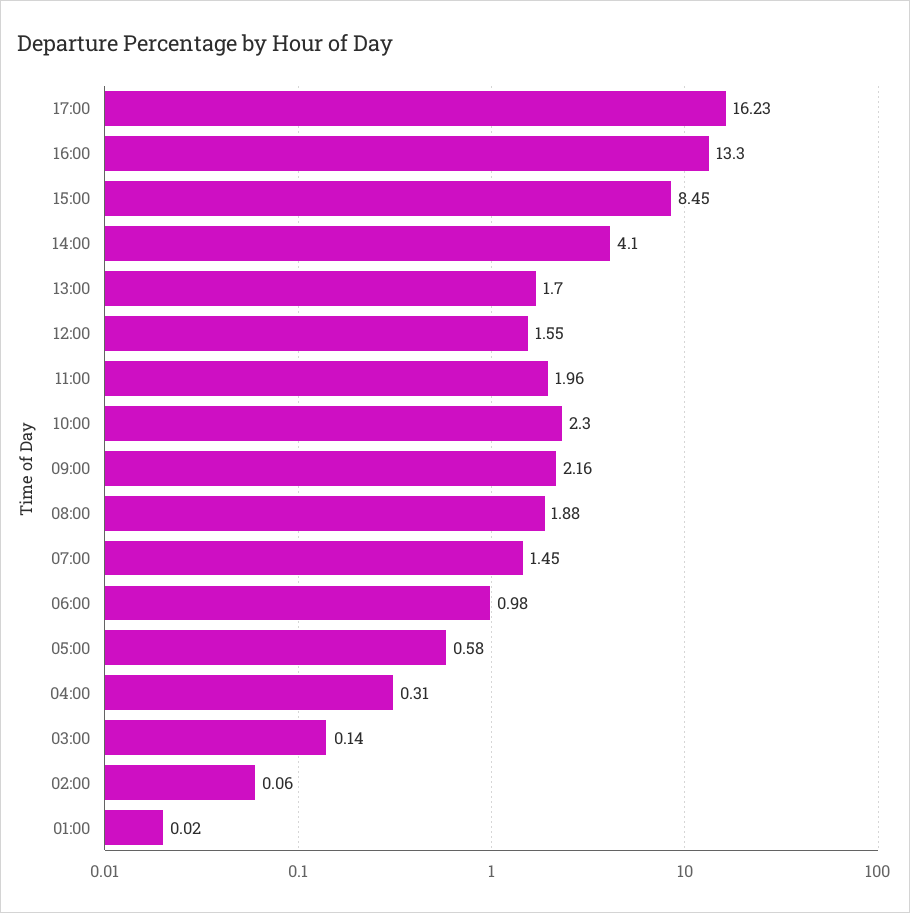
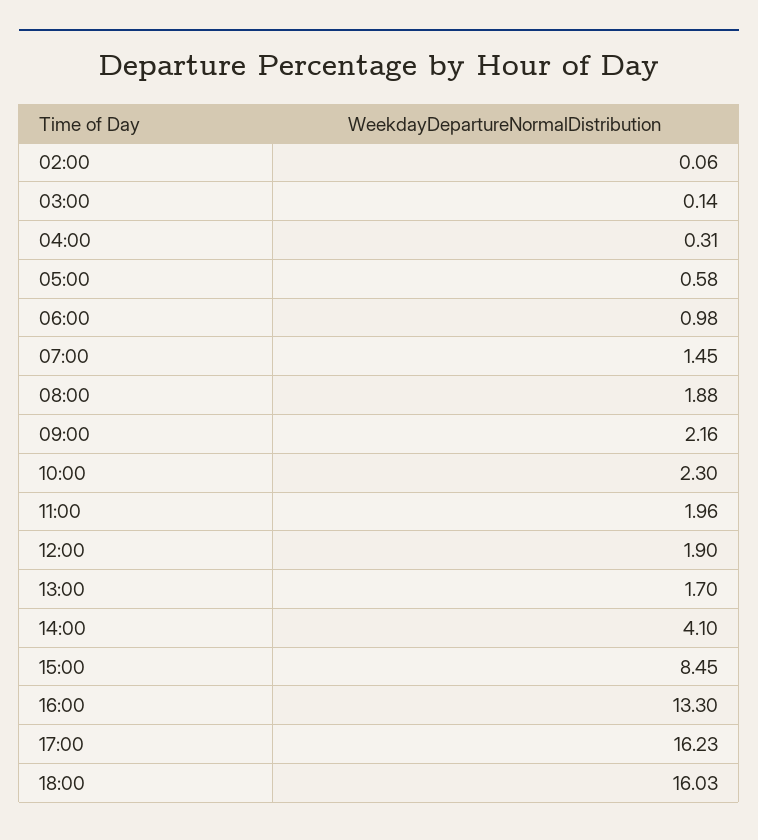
12:00: 1.55 -> 1.9
01:00: 0.02 -> none
18:00: none -> 16.03

